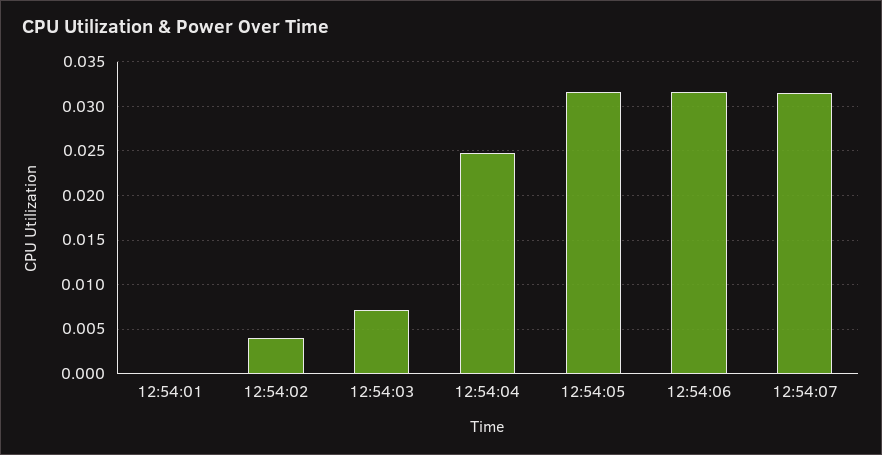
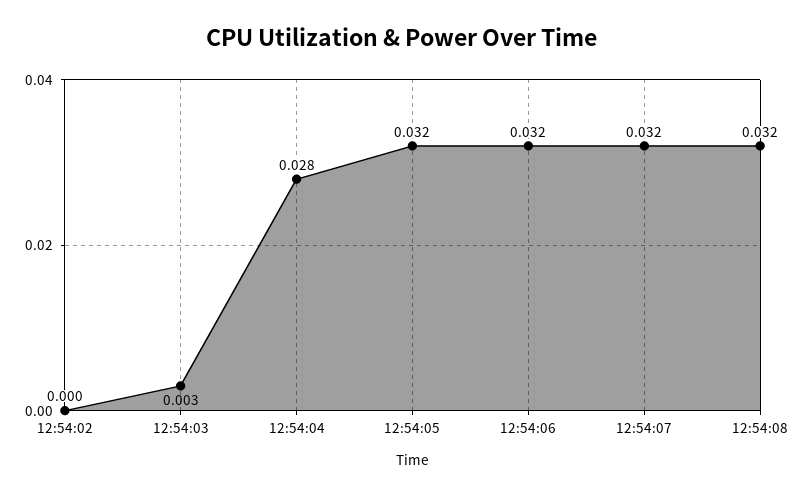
12:54:01: 0 -> none
12:54:02: 0.004 -> 0
12:54:03: 0.007 -> 0.003
12:54:04: 0.025 -> 0.028
12:54:08: none -> 0.032

